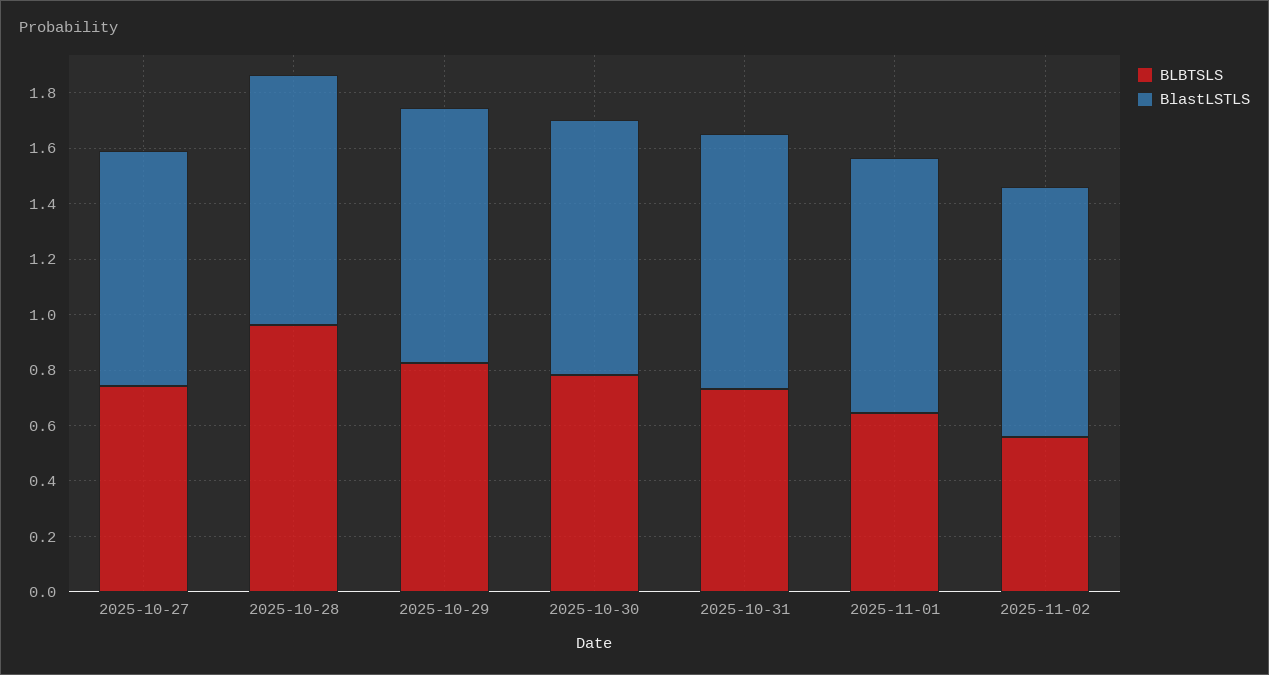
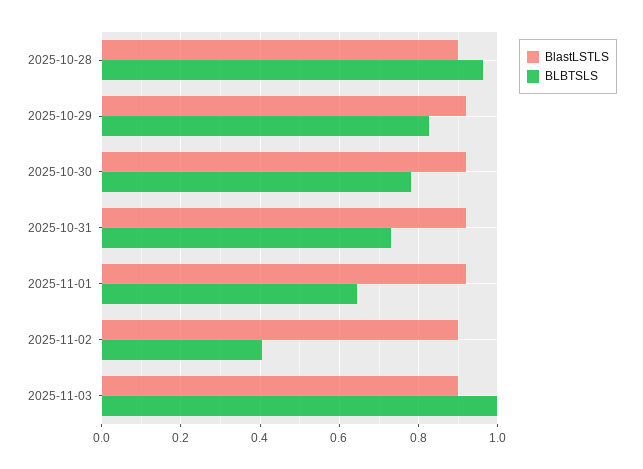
BLBTSLS, 2025-10-27: 0.75 -> none
BlastLSTLS, 2025-10-27: 0.85 -> none
BLBTSLS, 2025-11-02: 0.55 -> 0.4
BlastLSTLS, 2025-11-03: none -> 0.9
BLBTSLS, 2025-11-03: none -> 1

